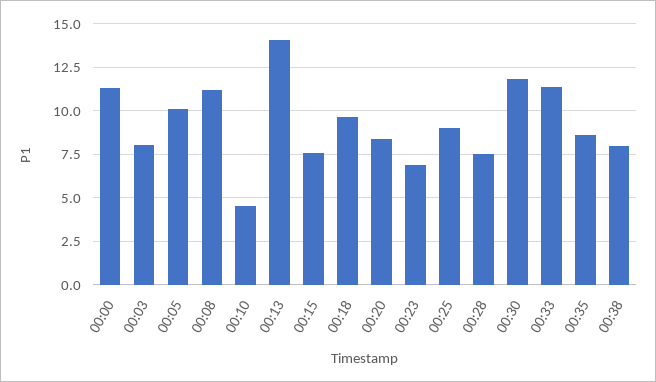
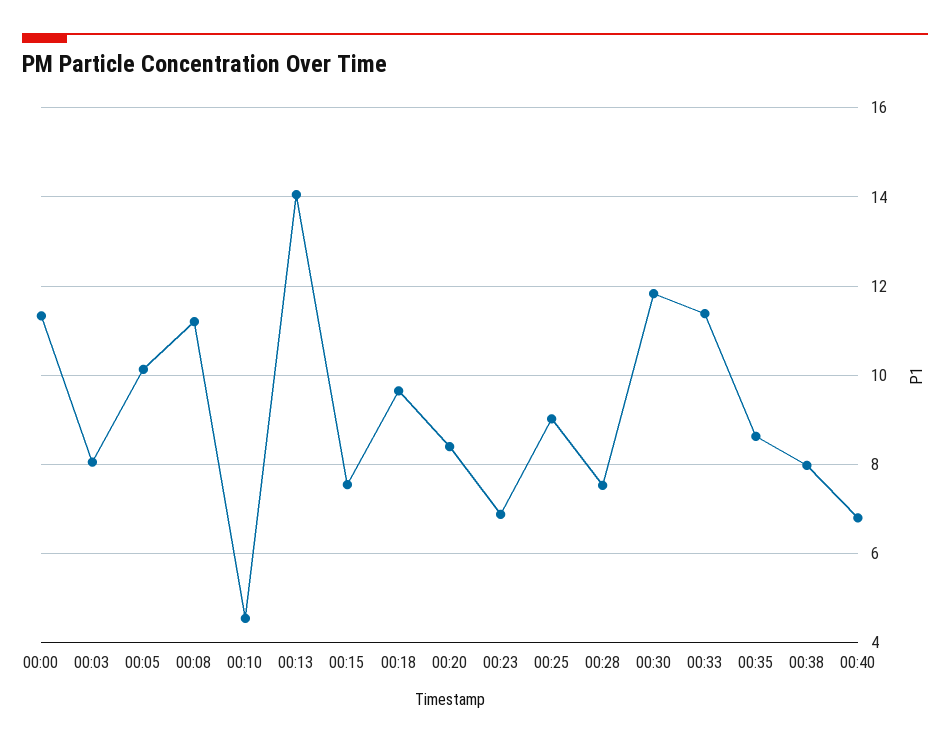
00:40: none -> 6.8

